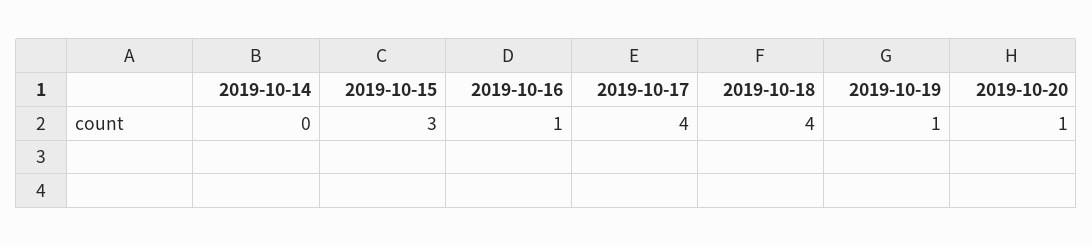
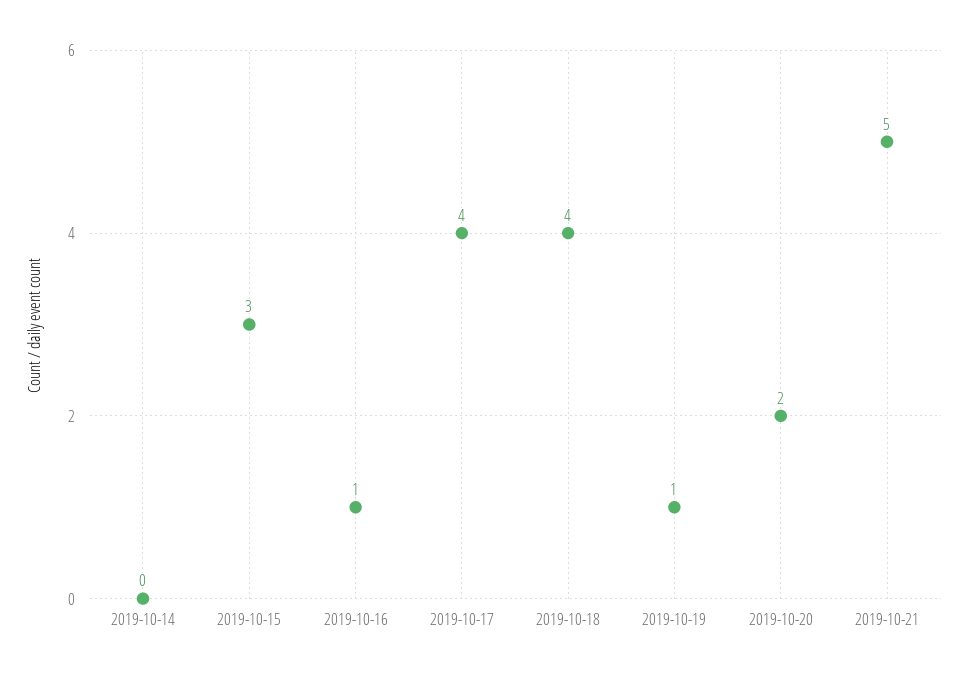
2019-10-20: 1 -> 2
2019-10-21: none -> 5

